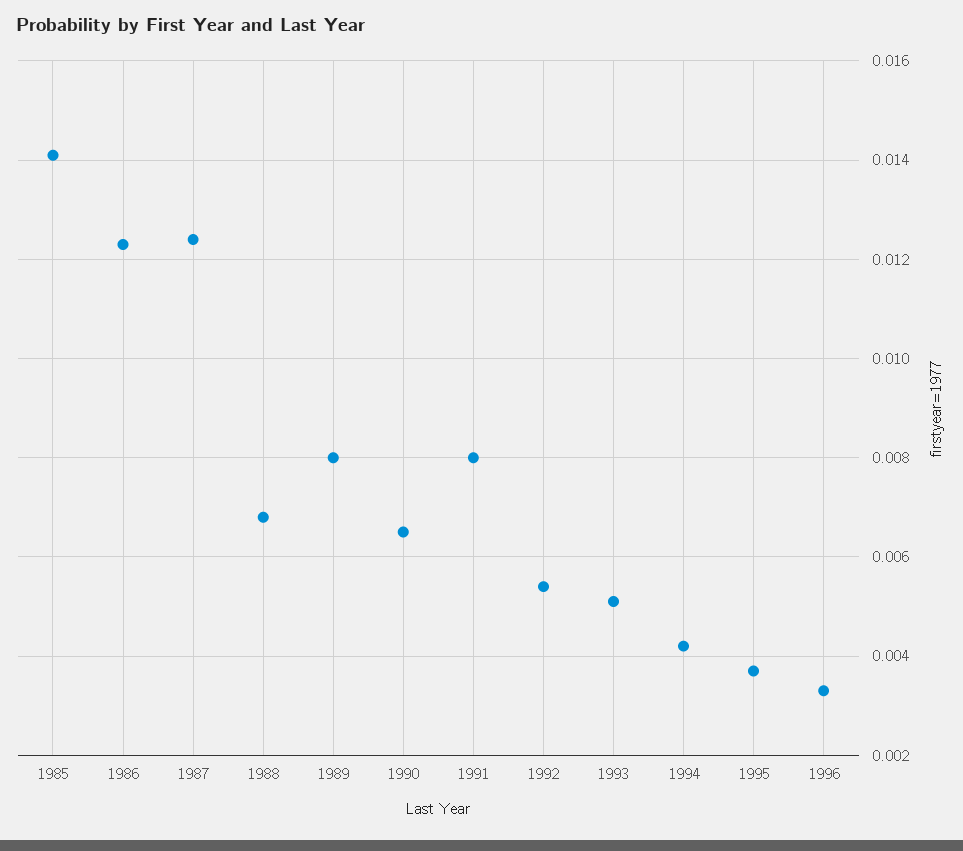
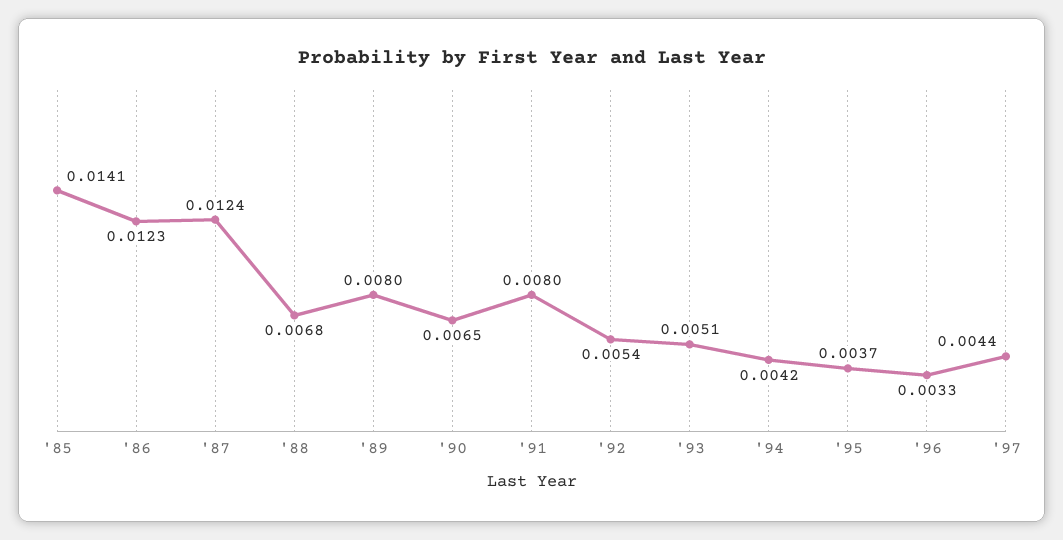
'97: none -> 0.0044

